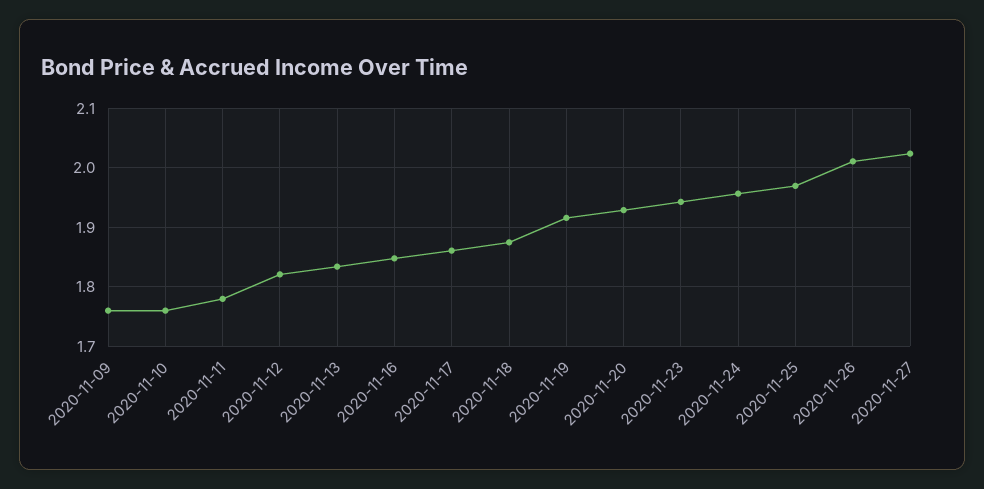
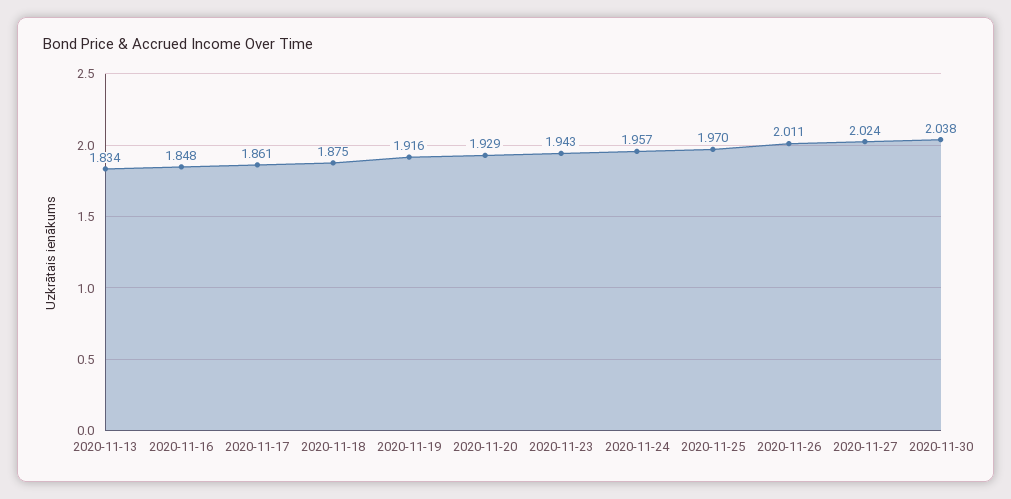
2020-11-09: 1.76 -> none
2020-11-10: 1.76 -> none
2020-11-11: 1.78 -> none
2020-11-12: 1.82 -> none
2020-11-30: none -> 2.038

